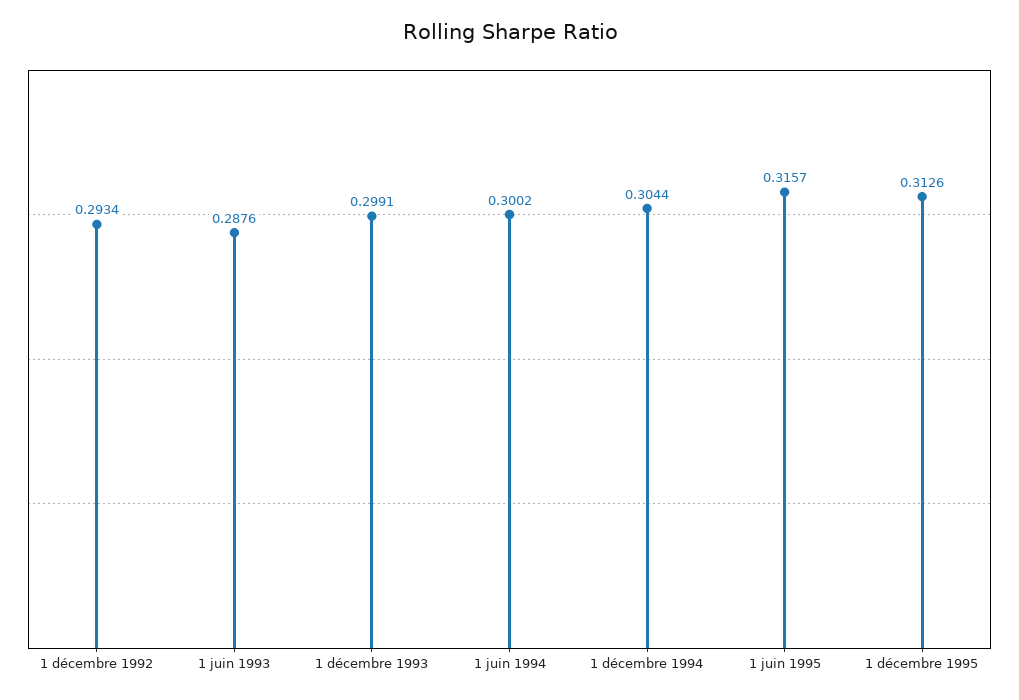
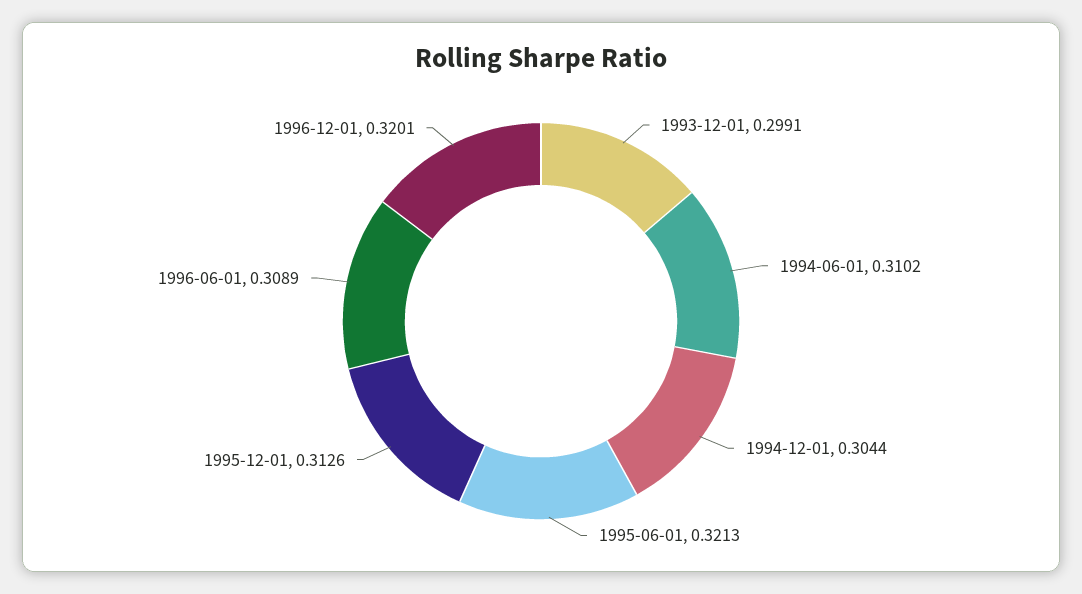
1 décembre 1992: 0.2934 -> none
1 juin 1993: 0.2876 -> none
1 juin 1994: 0.3002 -> 0.3102
1 juin 1995: 0.3157 -> 0.3213
1996-06-01: none -> 0.3089
1996-12-01: none -> 0.3201

